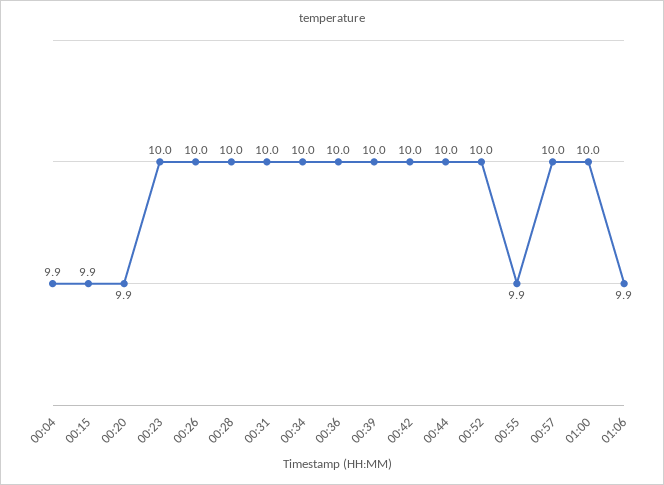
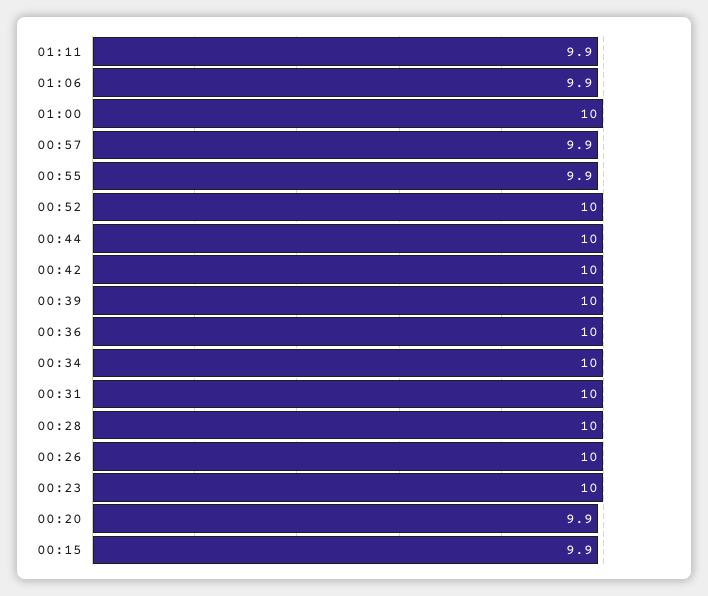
00:04: 9.9 -> none
00:57: 10 -> 9.9
01:11: none -> 9.9

